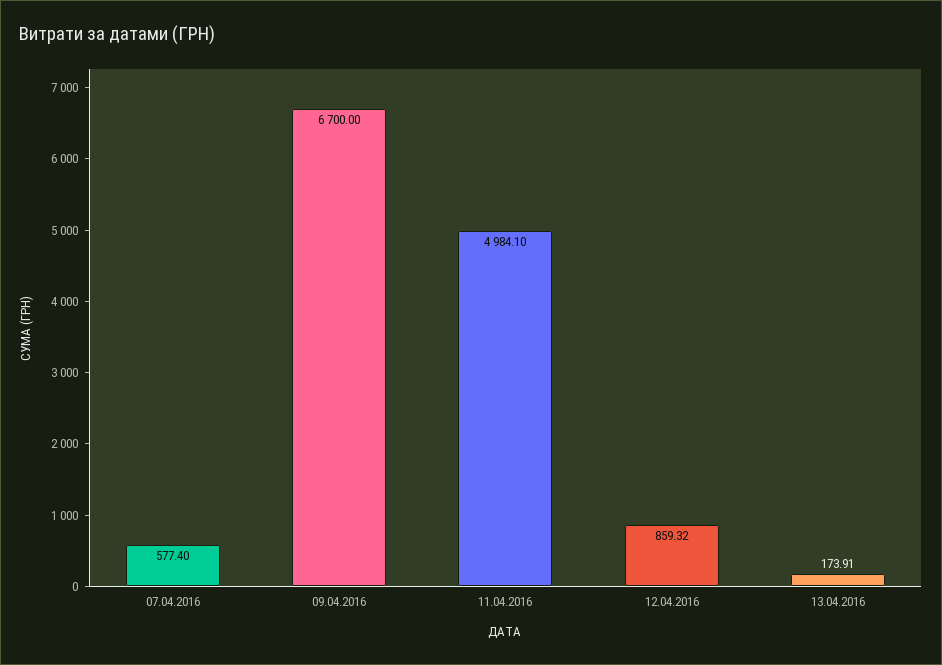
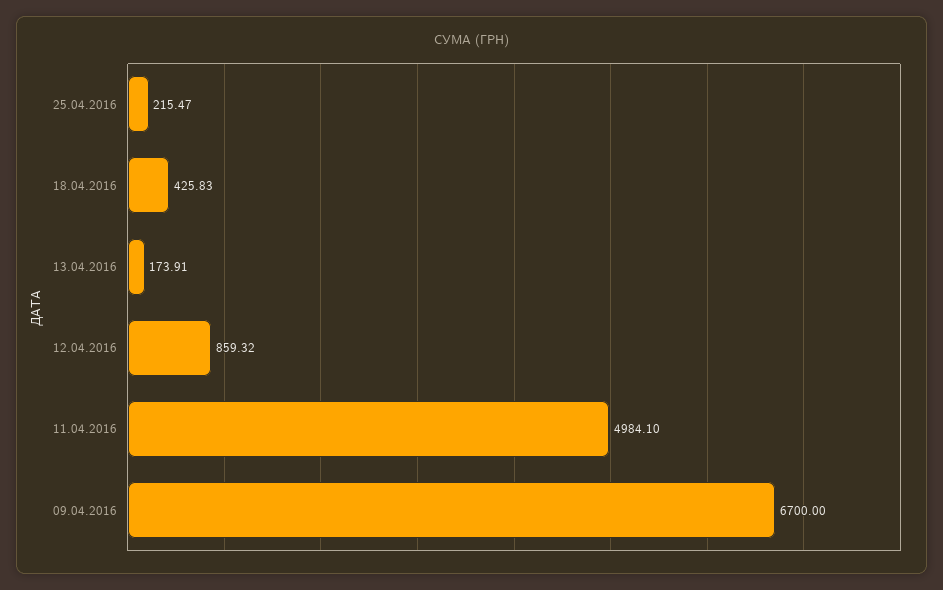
07.04.2016: 577.4 -> none
25.04.2016: none -> 215.47
18.04.2016: none -> 425.83

